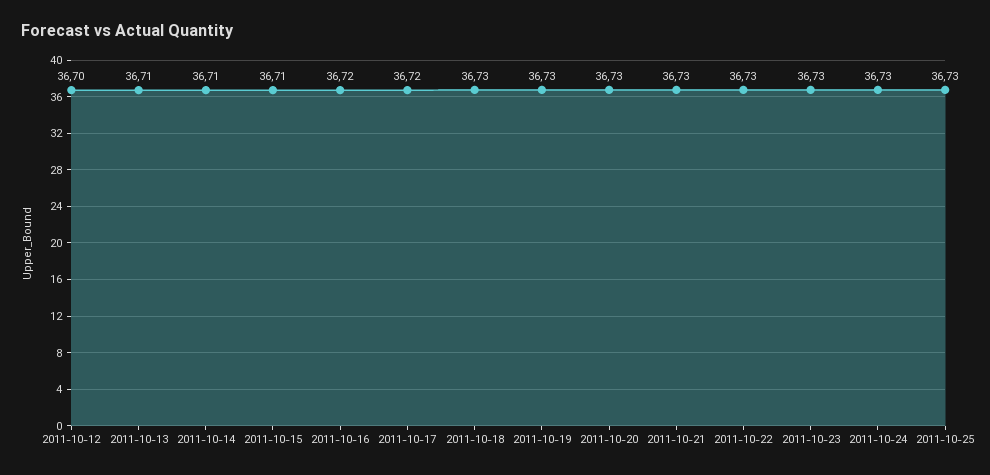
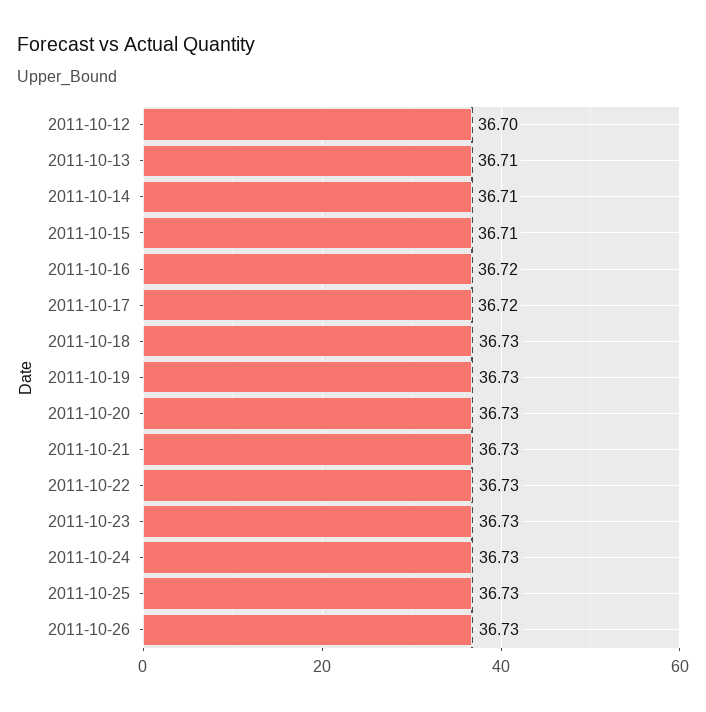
2011-10-26: none -> 36.73

